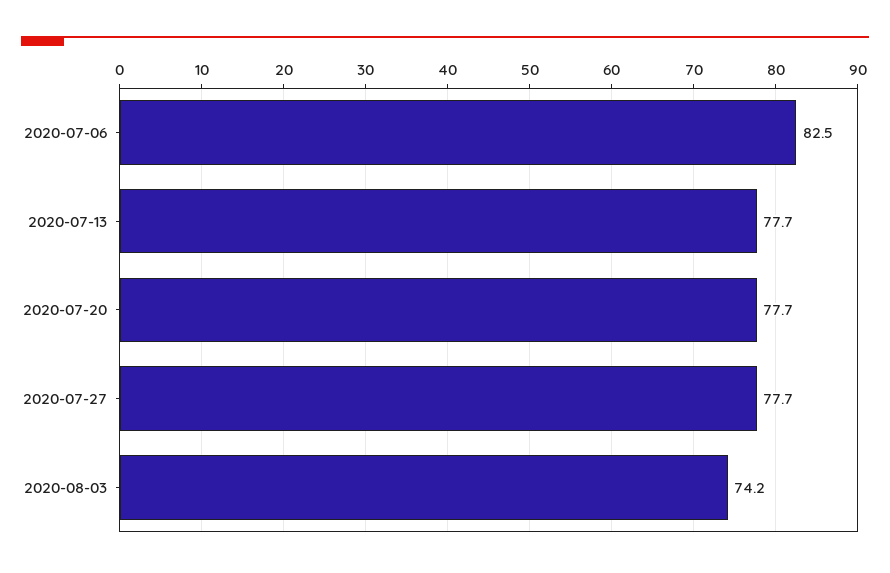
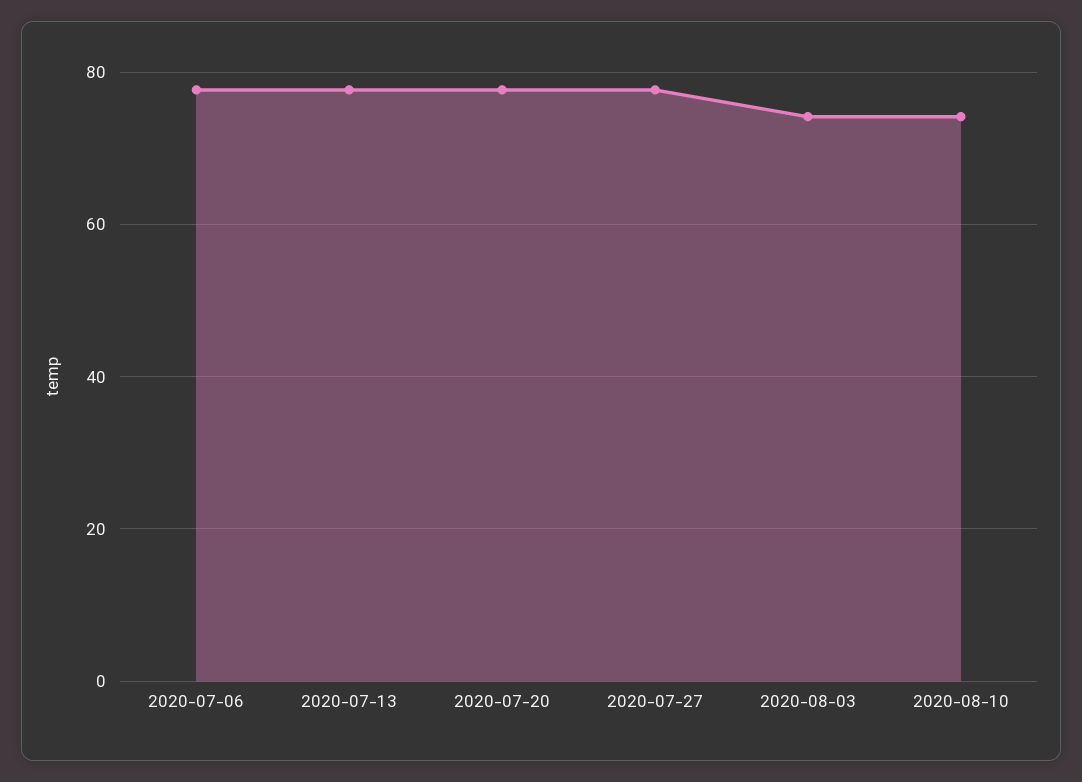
2020-07-06: 82.5 -> 78
2020-08-10: none -> 74

